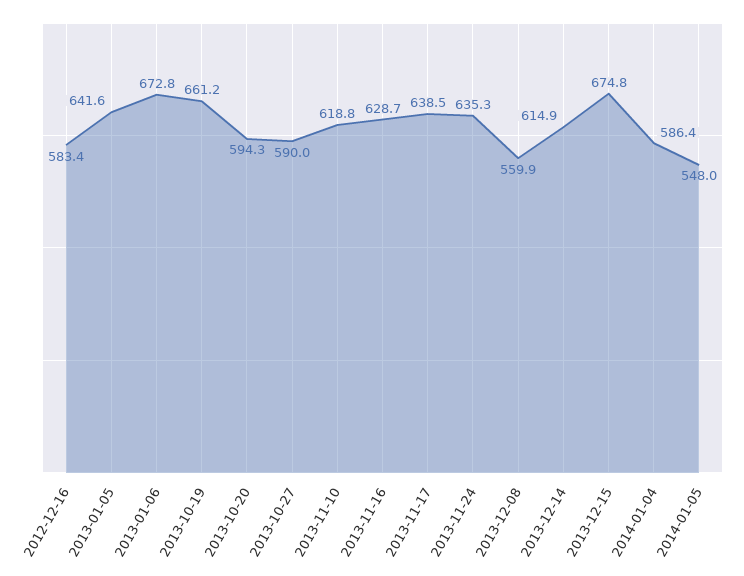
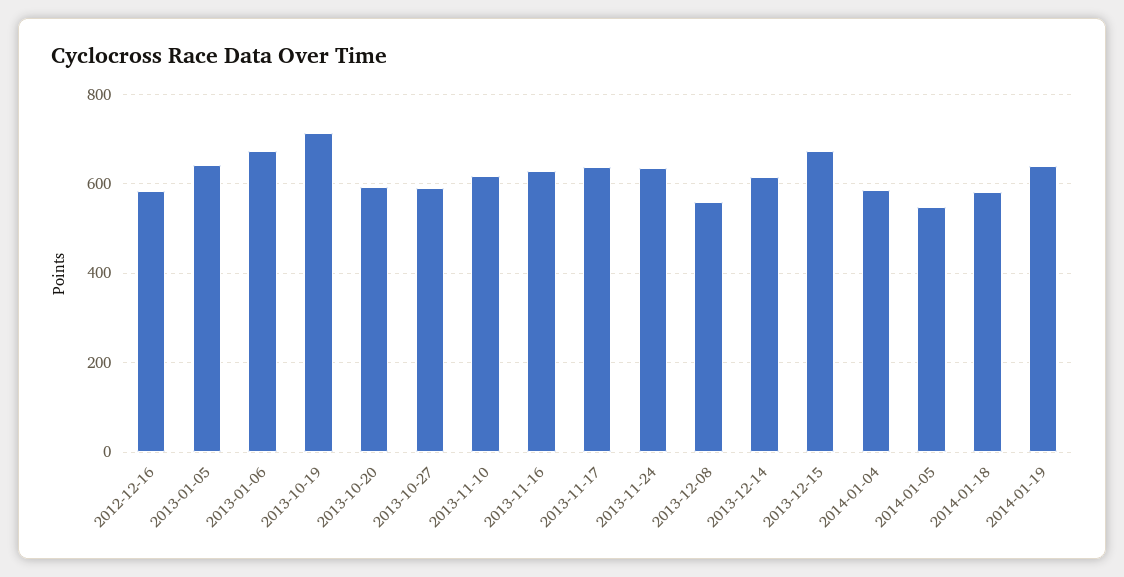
2013-10-19: 661.2 -> 720
2014-01-18: none -> 580
2014-01-19: none -> 640

